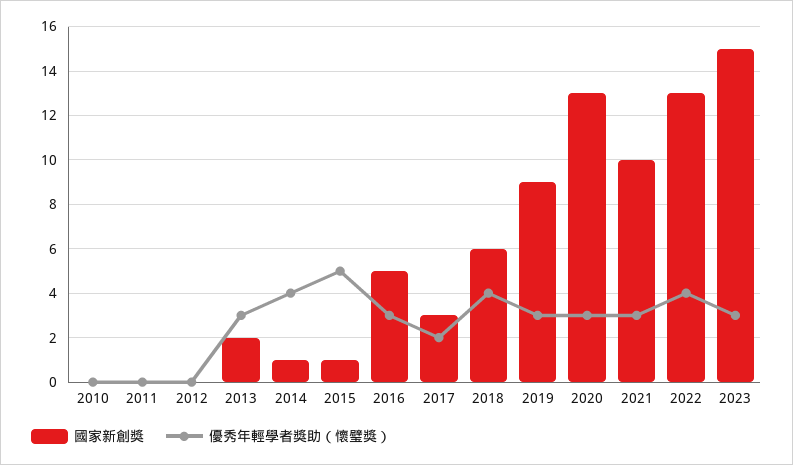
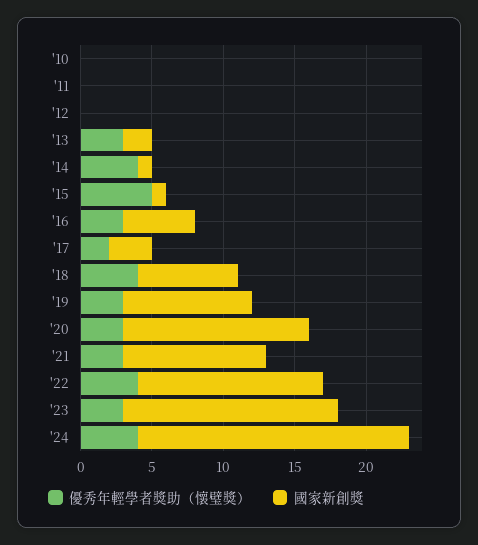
國家新創獎, 2018: 6 -> 7
優秀年輕學者獎助（懷璧獎）, '24: none -> 4
國家新創獎, '24: none -> 19

